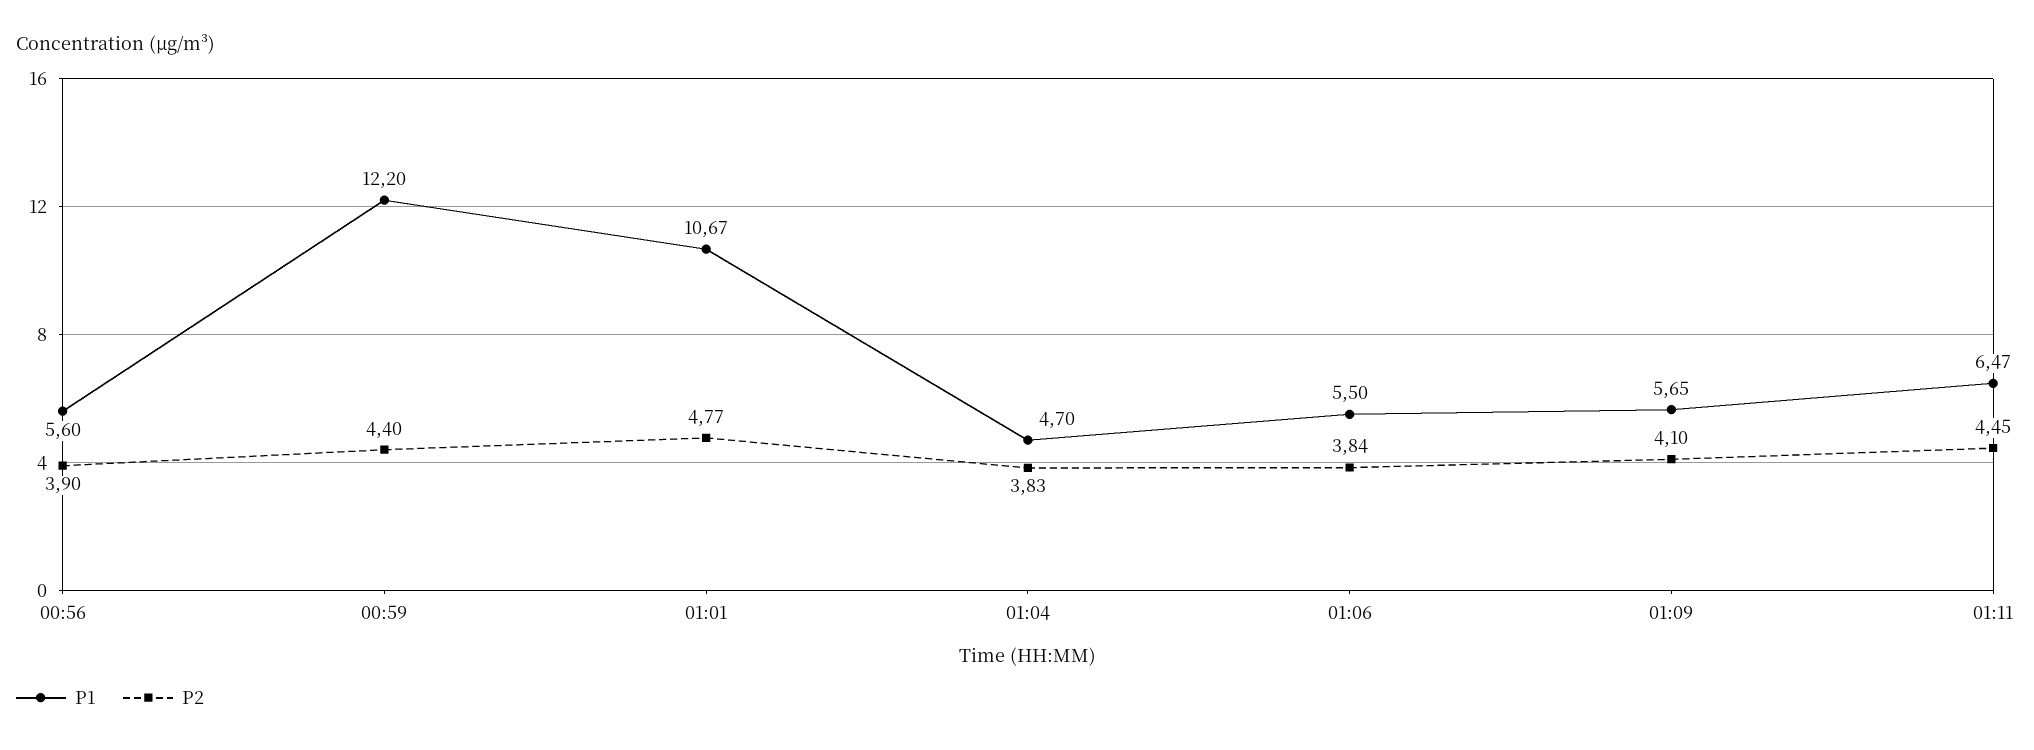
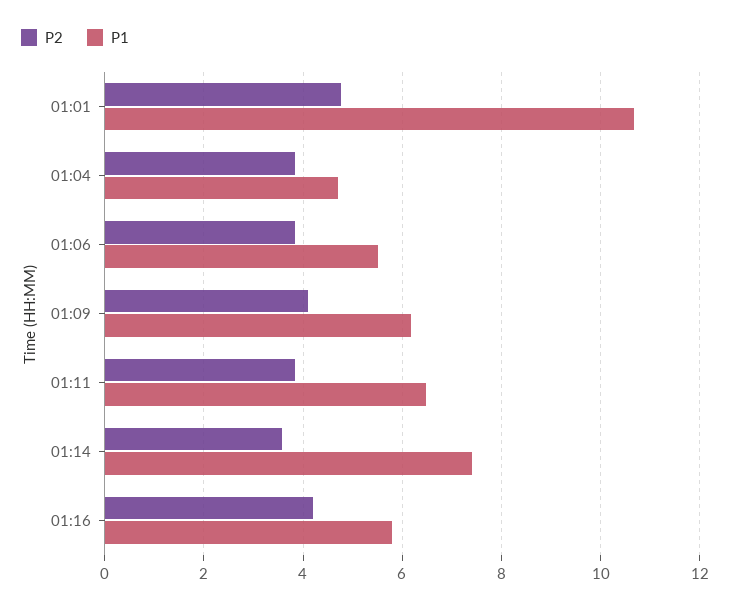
P1, 00:56: 5.6 -> none
P2, 00:56: 3.9 -> none
P1, 00:59: 12.2 -> none
P2, 00:59: 4.4 -> none
P1, 01:09: 5.65 -> 6.2
P2, 01:11: 4.45 -> 3.8
P2, 01:14: none -> 3.6
P1, 01:14: none -> 7.4
P2, 01:16: none -> 4.2
P1, 01:16: none -> 5.8

